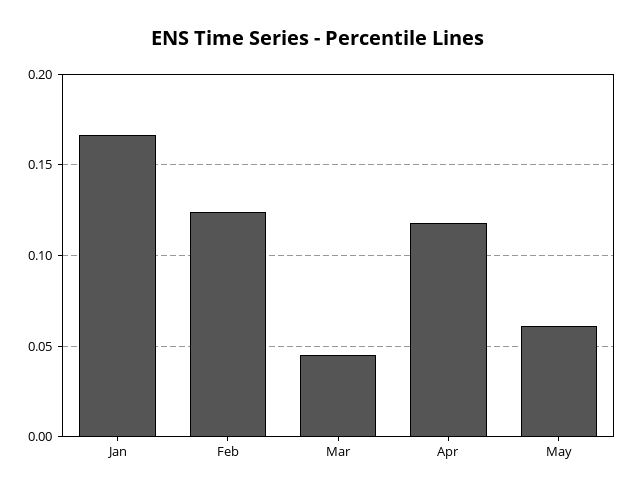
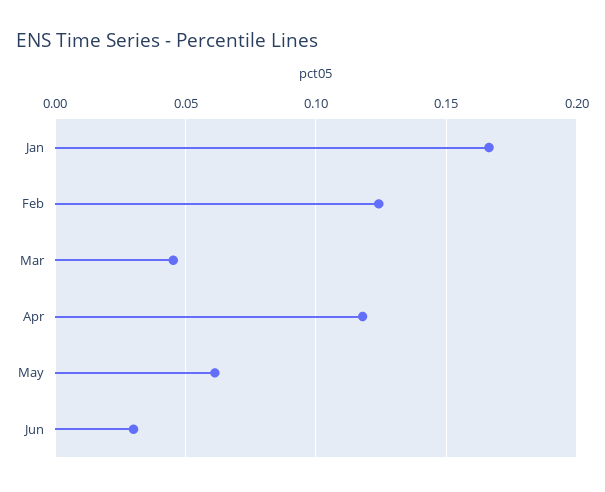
Jun: none -> 0.03

